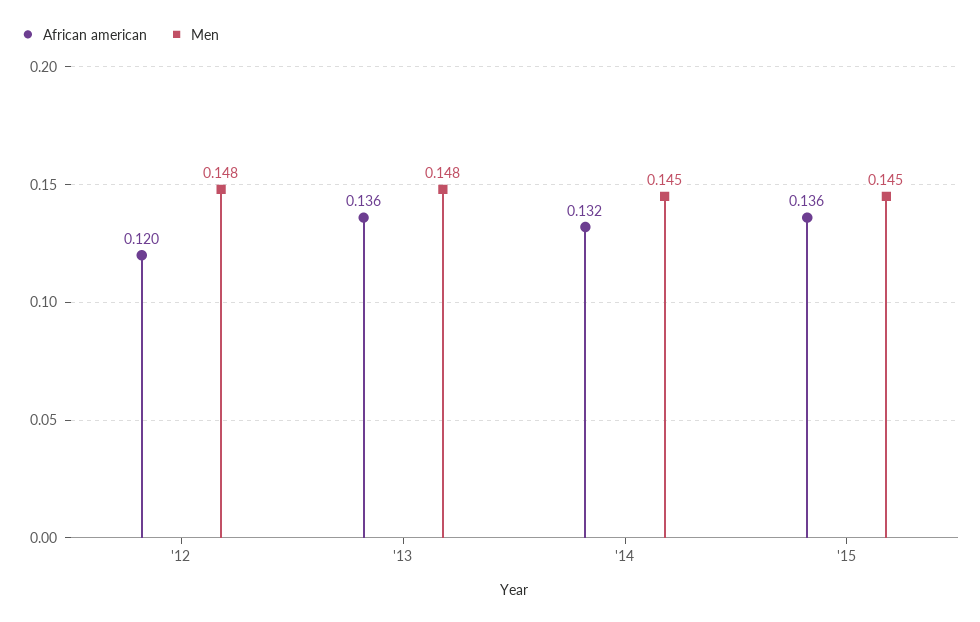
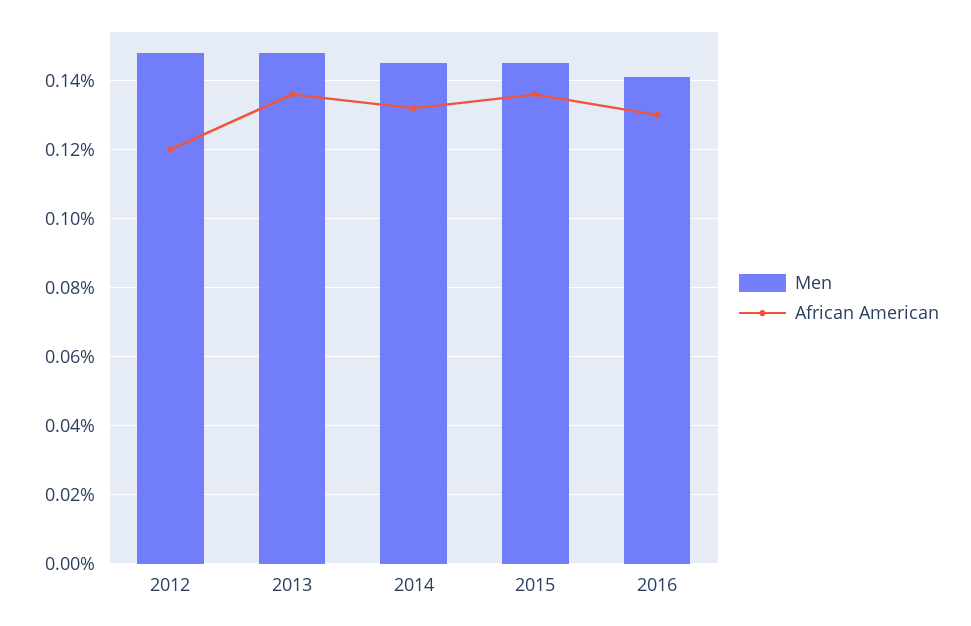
Men, 2016: none -> 0.14
African american, 2016: none -> 0.13

